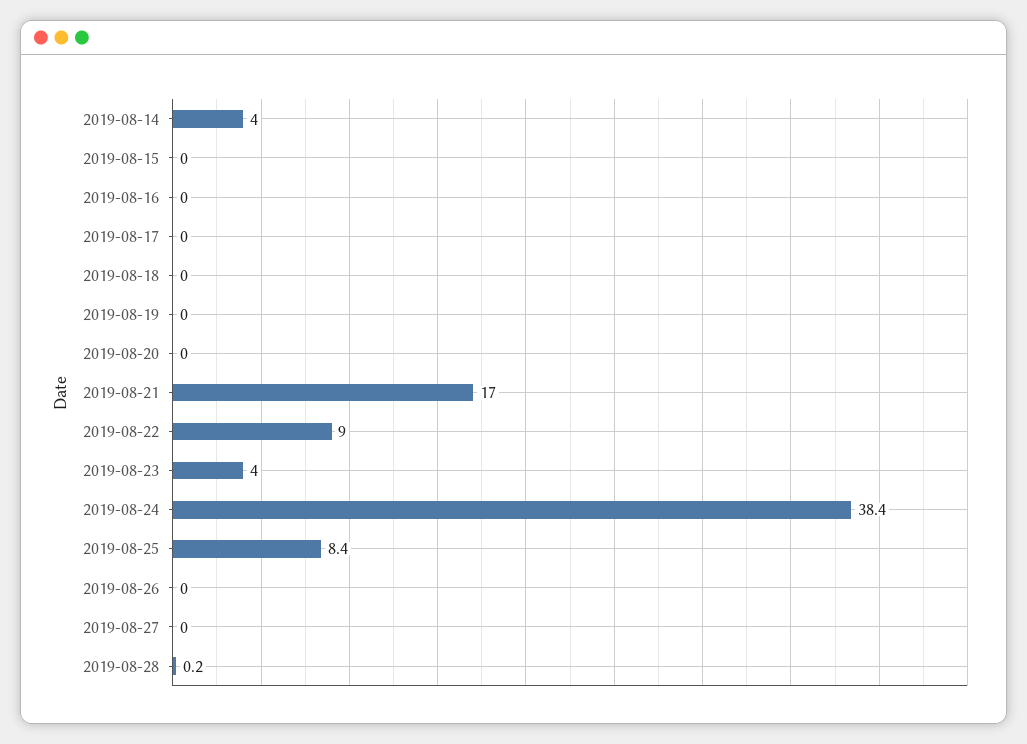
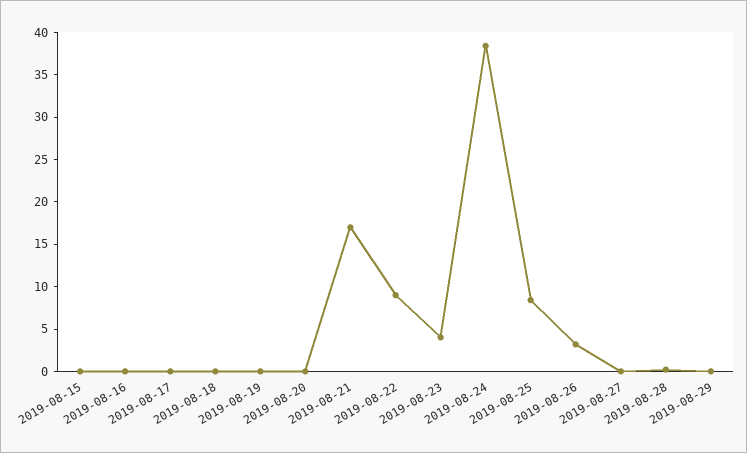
2019-08-14: 4 -> none
2019-08-26: 0 -> 3
2019-08-29: none -> 0

